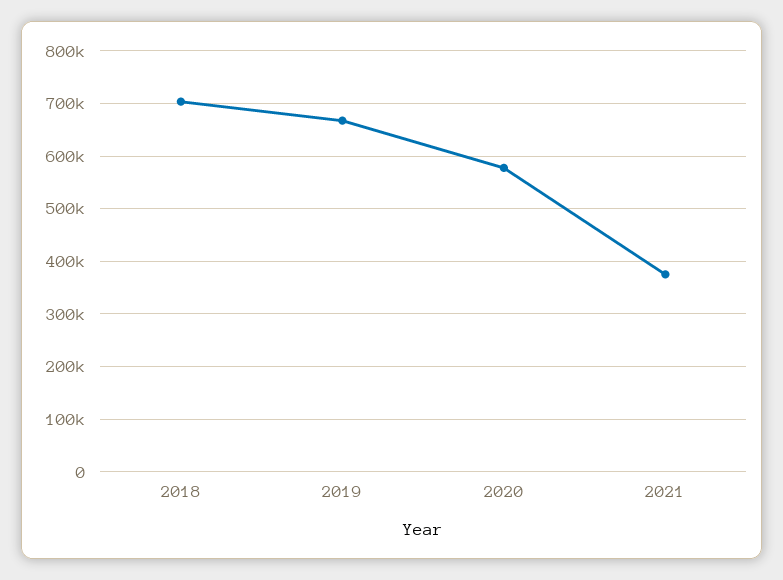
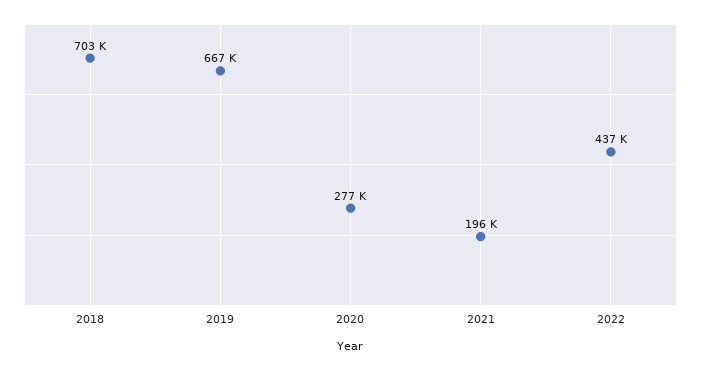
2020: 580000 -> 277000
2021: 380000 -> 196000
2022: none -> 437000

